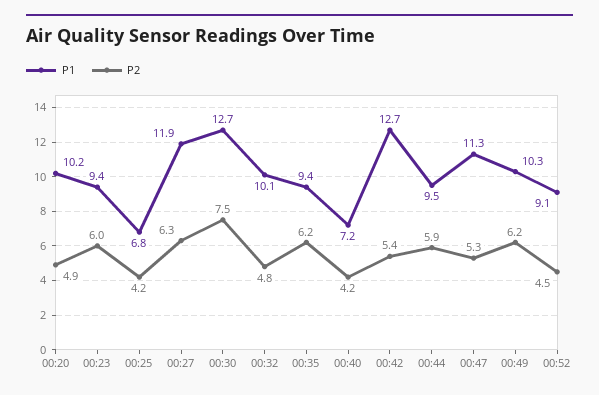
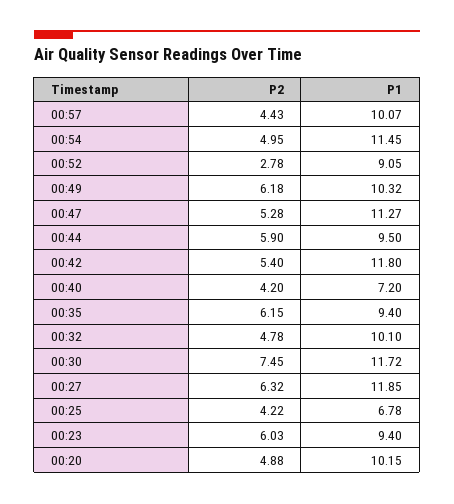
P1, 00:30: 12.7 -> 11.72
P1, 00:42: 12.7 -> 11.8
P2, 00:52: 4.5 -> 2.78
P2, 00:57: none -> 4.43
P1, 00:57: none -> 10.07
P2, 00:54: none -> 4.95
P1, 00:54: none -> 11.45

